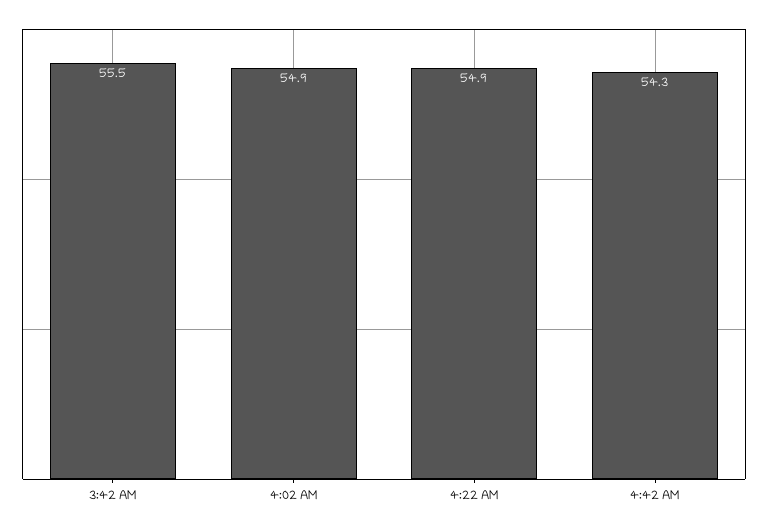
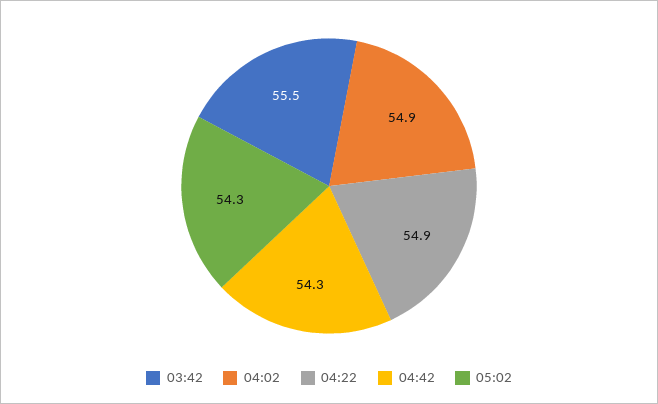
05:02: none -> 54.3

